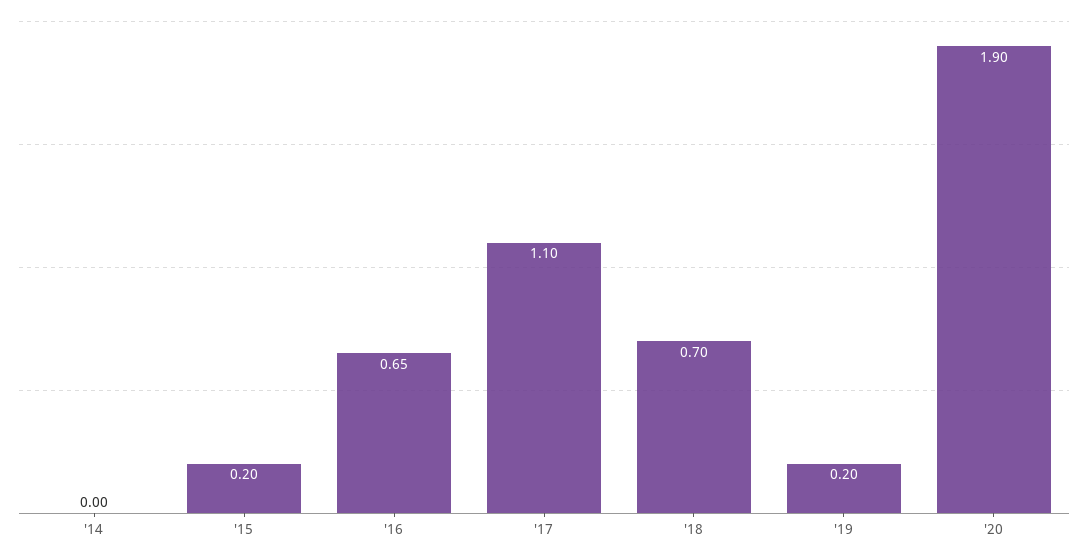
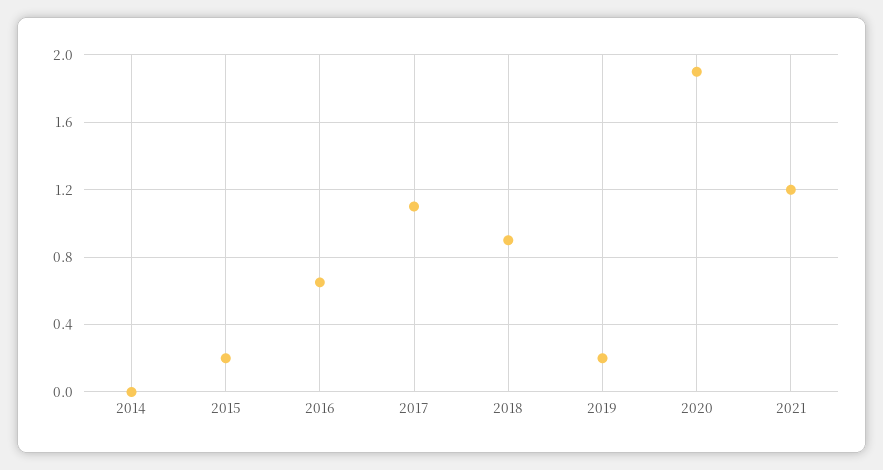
'18: 0.7 -> 0.9
2021: none -> 1.2

